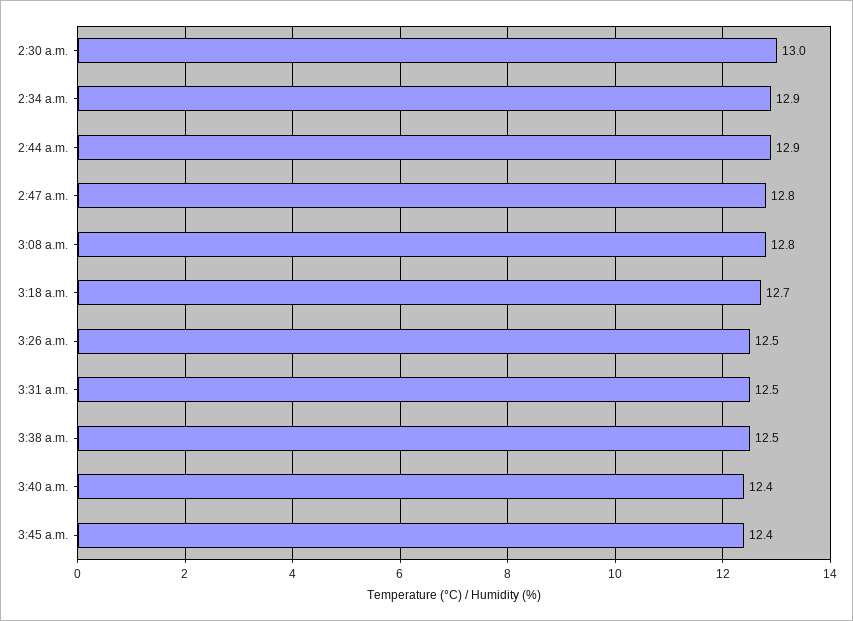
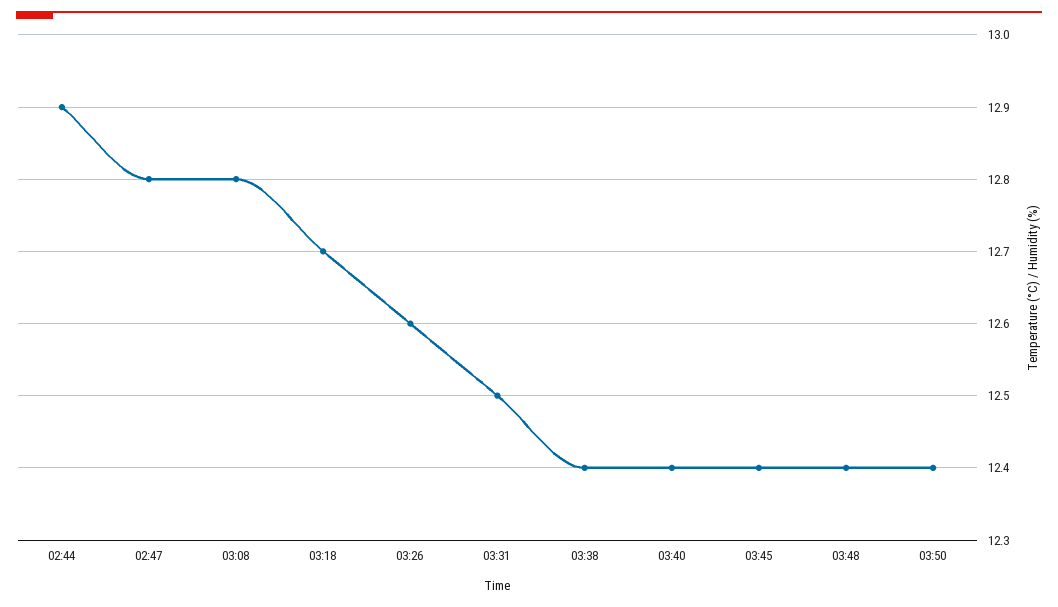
2:30 a.m.: 13 -> none
2:34 a.m.: 12.9 -> none
3:26 a.m.: 12.5 -> 12.6
3:38 a.m.: 12.5 -> 12.4
03:48: none -> 12.4
03:50: none -> 12.4

